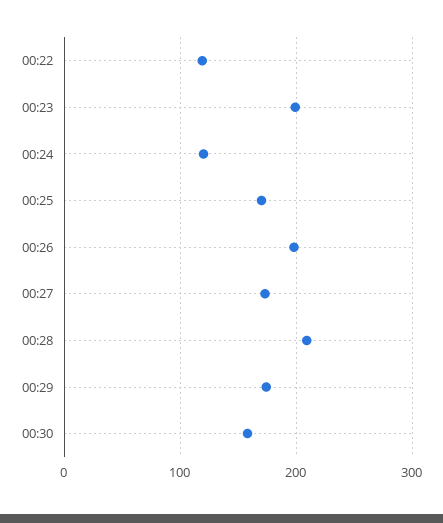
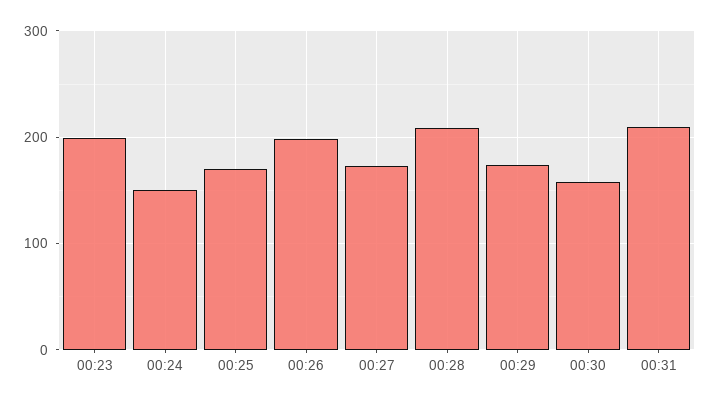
00:22: 120 -> none
00:24: 120 -> 150
00:31: none -> 210

